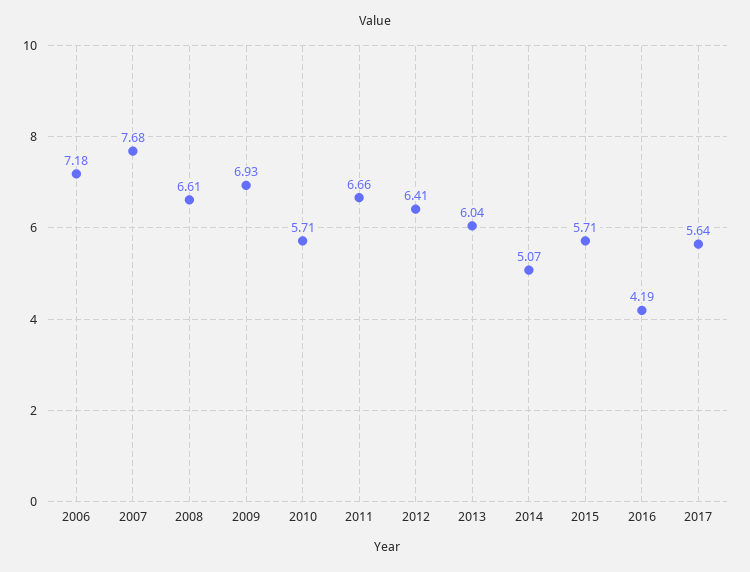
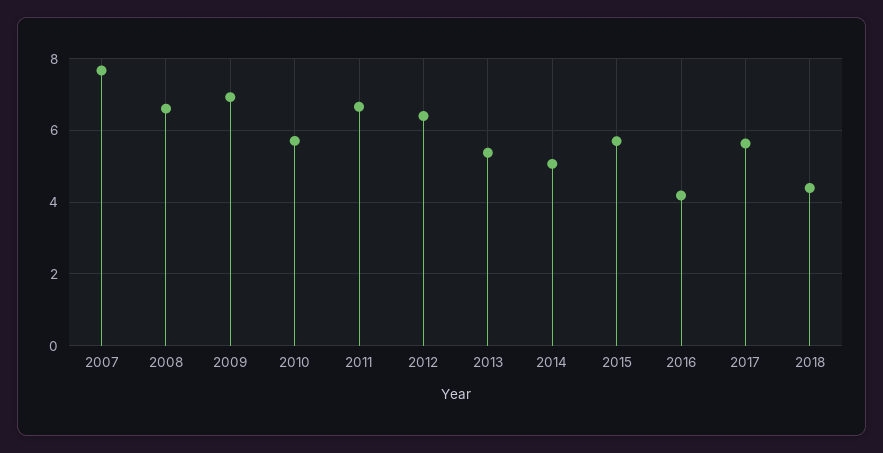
2006: 7.18 -> none
2013: 6.04 -> 5.4
2018: none -> 4.4

